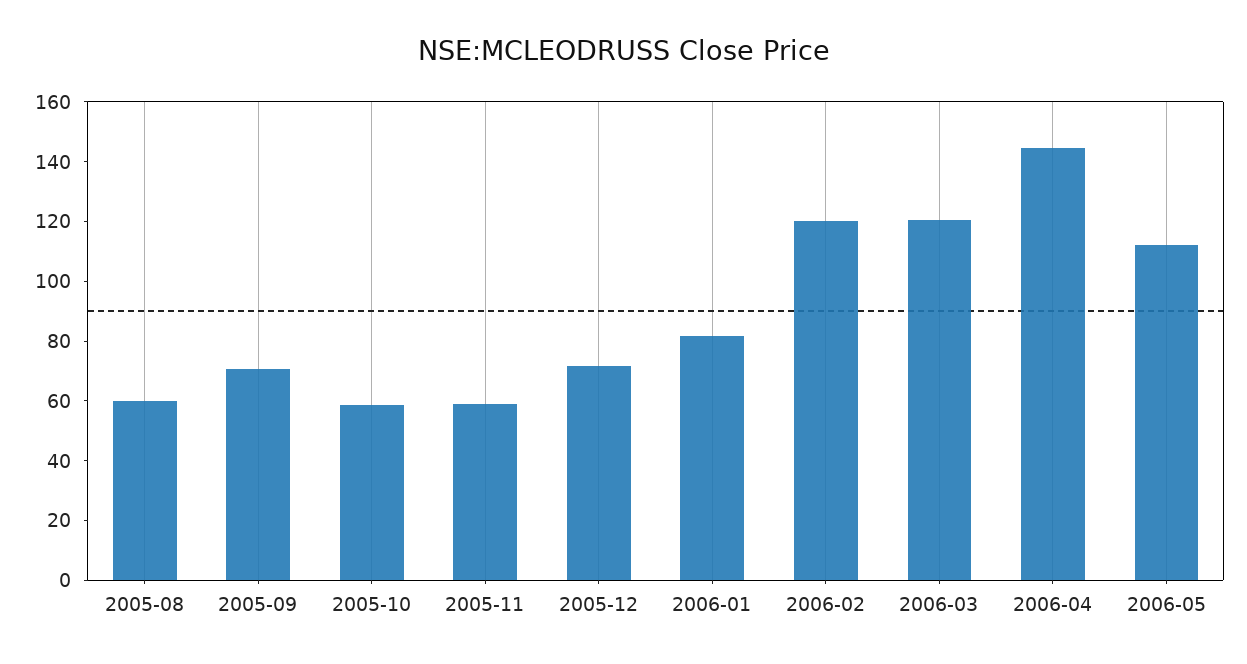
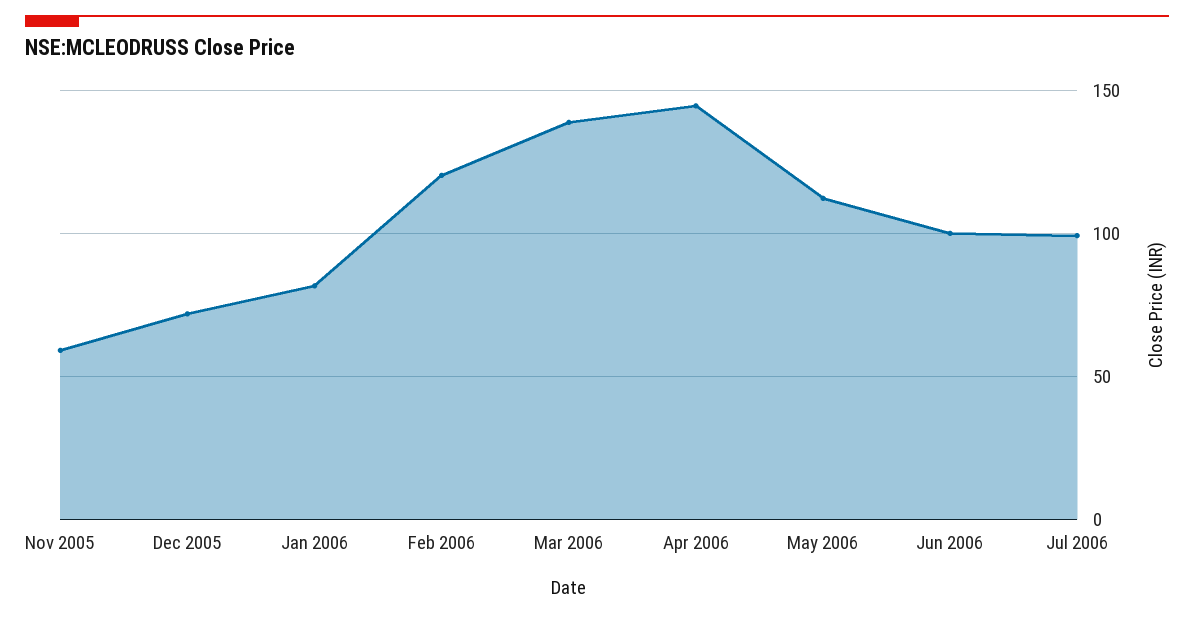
2005-08: 60 -> none
2005-09: 70 -> none
2005-10: 60 -> none
2006-03: 120 -> 140
Jun 2006: none -> 100
Jul 2006: none -> 100

